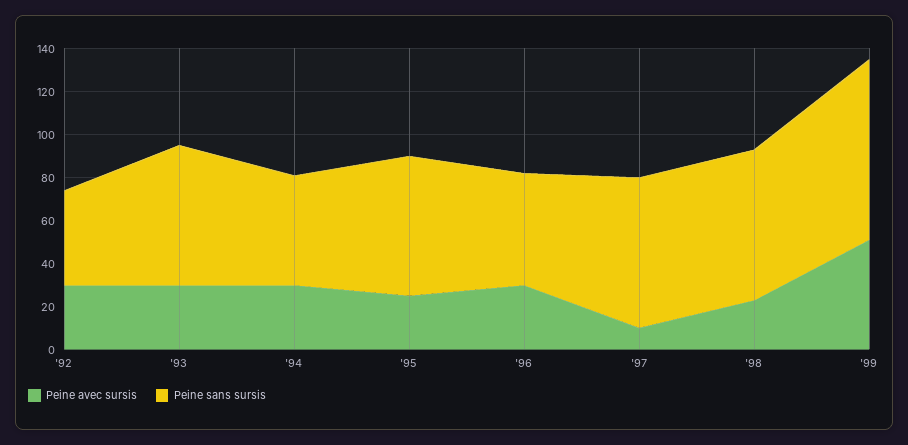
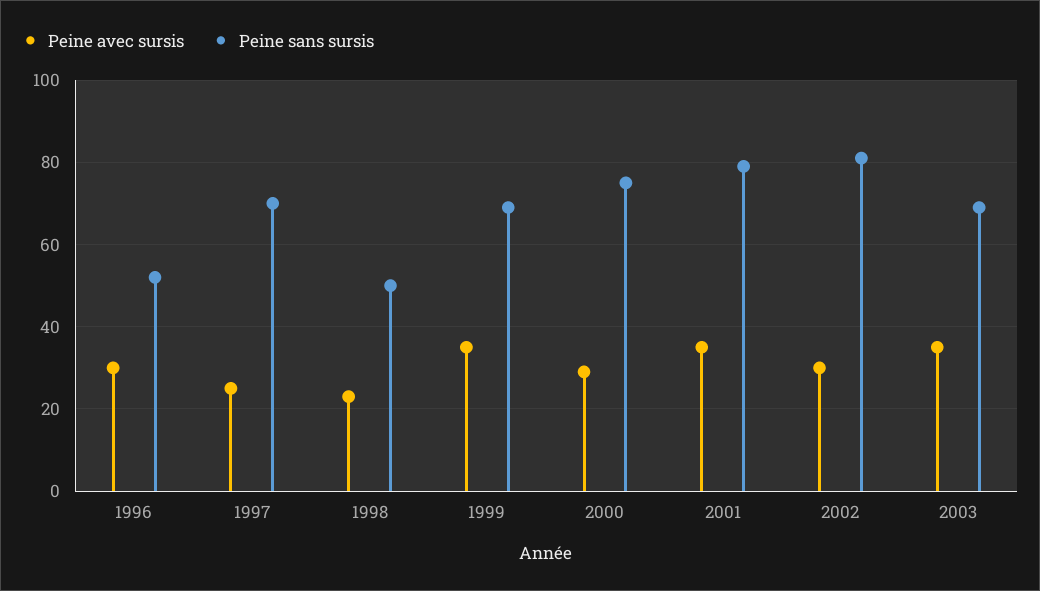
Peine avec sursis, '92: 30 -> none
Peine sans sursis, '92: 45 -> none
Peine avec sursis, '93: 30 -> none
Peine sans sursis, '93: 65 -> none
Peine avec sursis, '94: 30 -> none
Peine sans sursis, '94: 50 -> none
Peine avec sursis, '95: 25 -> none
Peine sans sursis, '95: 65 -> none
Peine avec sursis, '97: 10 -> 25
Peine sans sursis, '98: 70 -> 50
Peine avec sursis, '99: 50 -> 35
Peine sans sursis, '99: 85 -> 70
Peine avec sursis, 2000: none -> 30
Peine sans sursis, 2000: none -> 75
Peine avec sursis, 2001: none -> 35
Peine sans sursis, 2001: none -> 80
Peine avec sursis, 2002: none -> 30
Peine sans sursis, 2002: none -> 80
Peine avec sursis, 2003: none -> 35
Peine sans sursis, 2003: none -> 70

